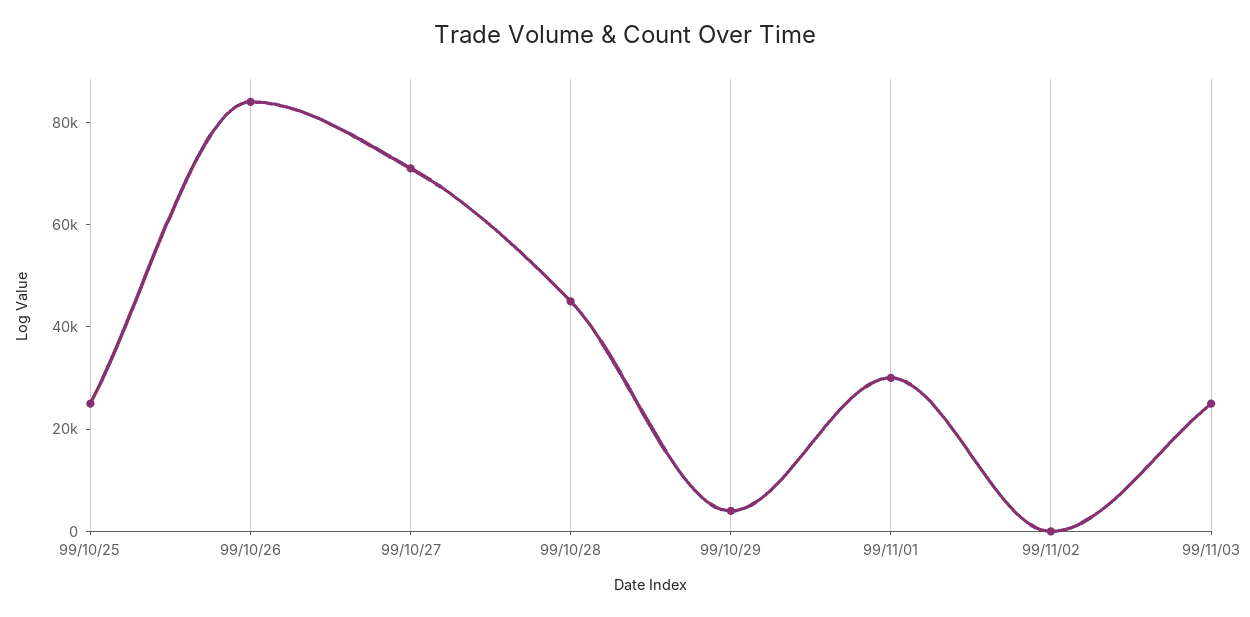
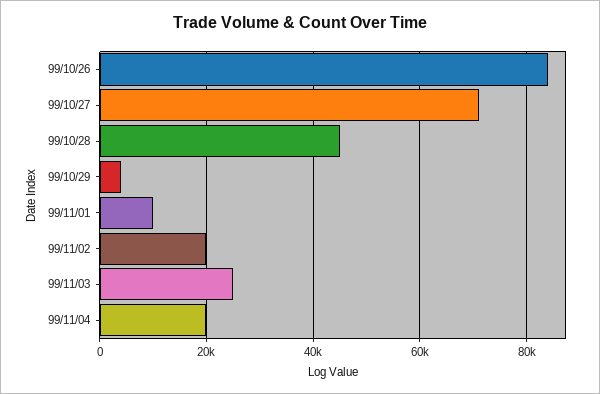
99/10/25: 25000 -> none
99/11/01: 30000 -> 10000
99/11/02: 0 -> 20000
99/11/04: none -> 20000

